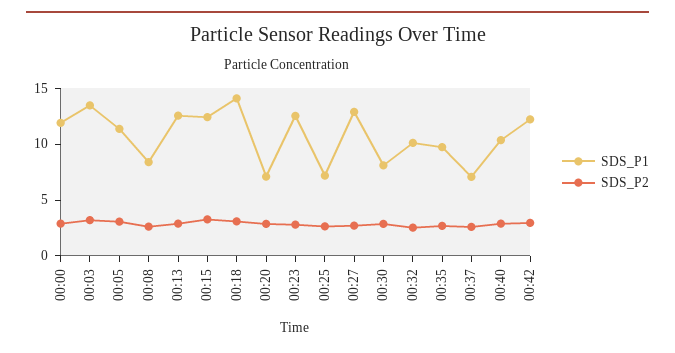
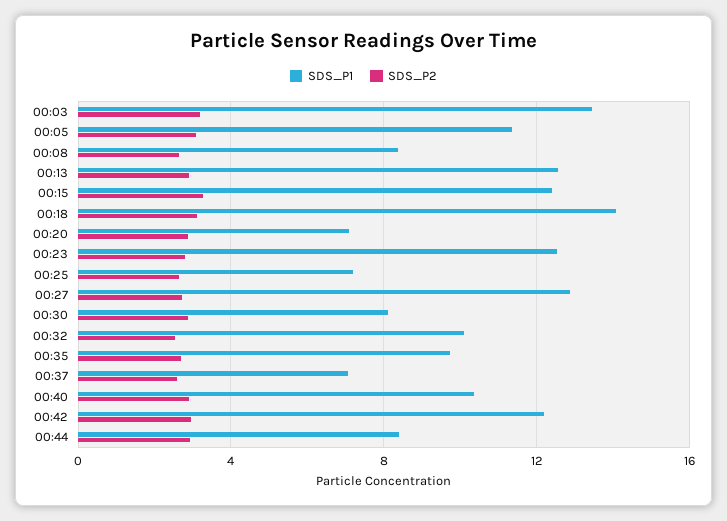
SDS_P1, 00:00: 12 -> none
SDS_P2, 00:00: 3 -> none
SDS_P1, 00:44: none -> 8.5
SDS_P2, 00:44: none -> 3

